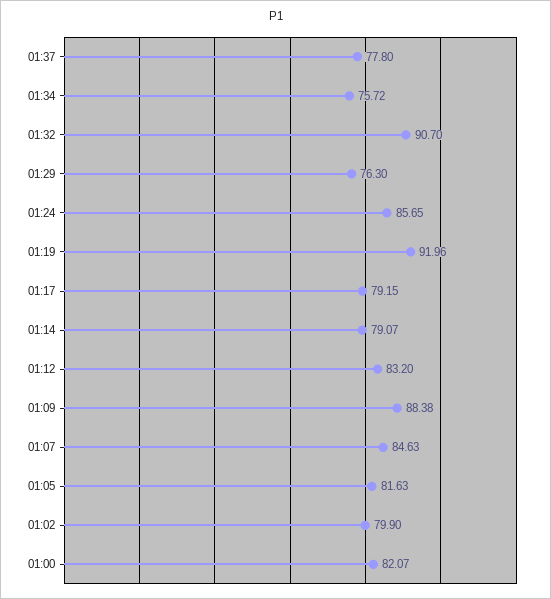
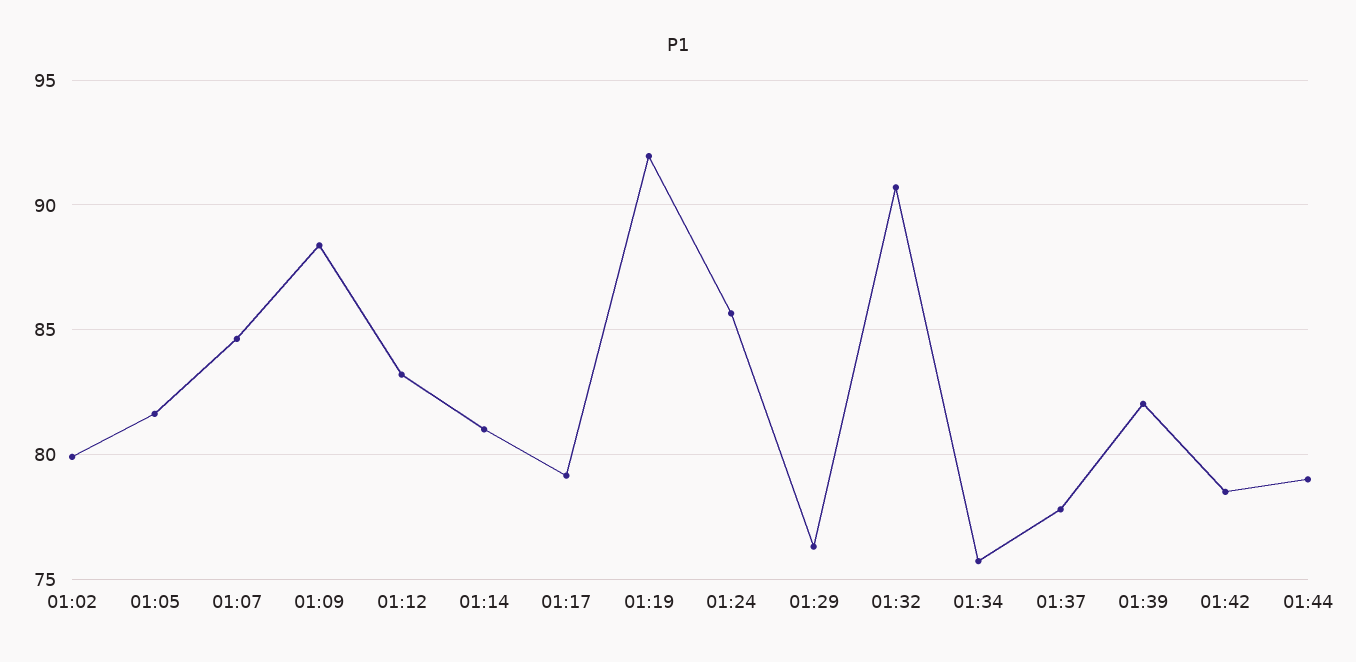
01:14: 79.07 -> 81
01:00: 82.07 -> none
01:39: none -> 82
01:42: none -> 78.5
01:44: none -> 79

